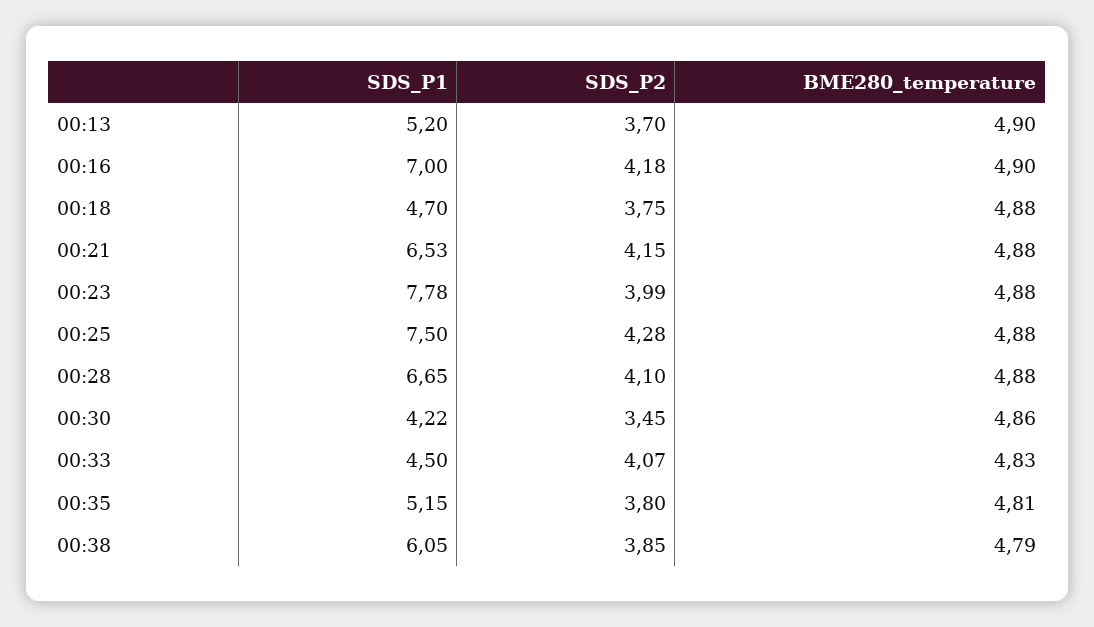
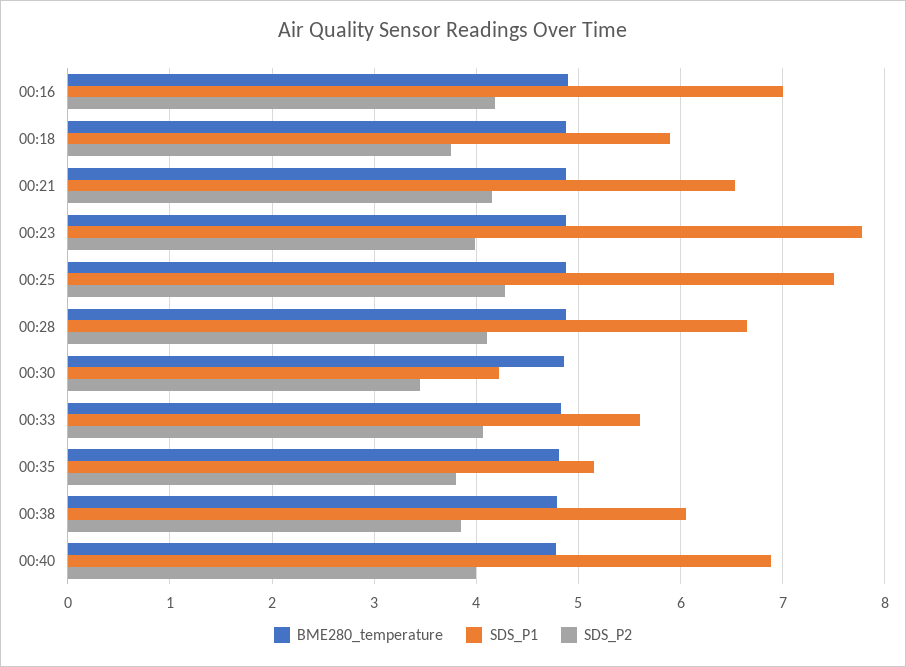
SDS_P1, 00:13: 5.2 -> none
SDS_P2, 00:13: 3.7 -> none
BME280_temperature, 00:13: 4.9 -> none
SDS_P1, 00:18: 4.7 -> 5.9
SDS_P1, 00:33: 4.5 -> 5.6
BME280_temperature, 00:40: none -> 4.8
SDS_P1, 00:40: none -> 6.9
SDS_P2, 00:40: none -> 4

